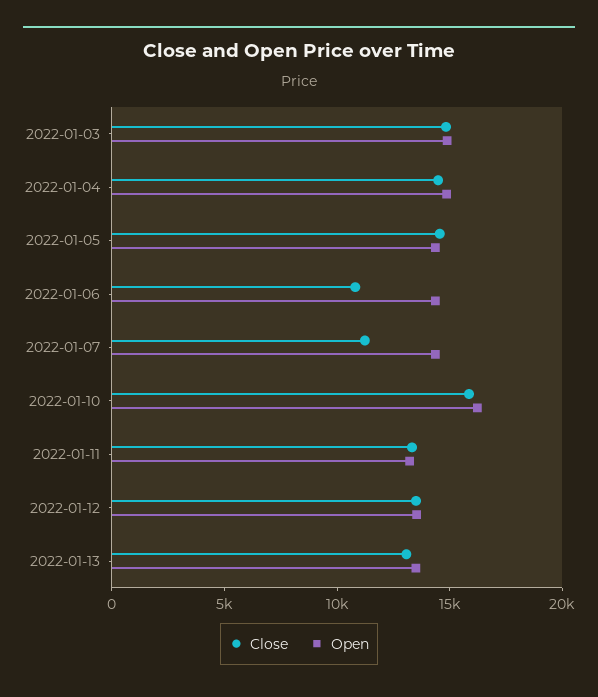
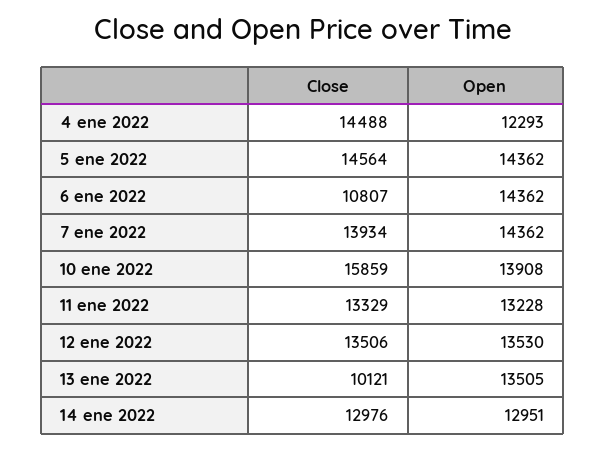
Close, 2022-01-03: 15000 -> none
Open, 2022-01-03: 15000 -> none
Open, 2022-01-04: 15000 -> 12293
Close, 2022-01-07: 11000 -> 13934
Open, 2022-01-10: 16000 -> 13908
Close, 2022-01-13: 13000 -> 10121
Close, 14 ene 2022: none -> 12976
Open, 14 ene 2022: none -> 12951

